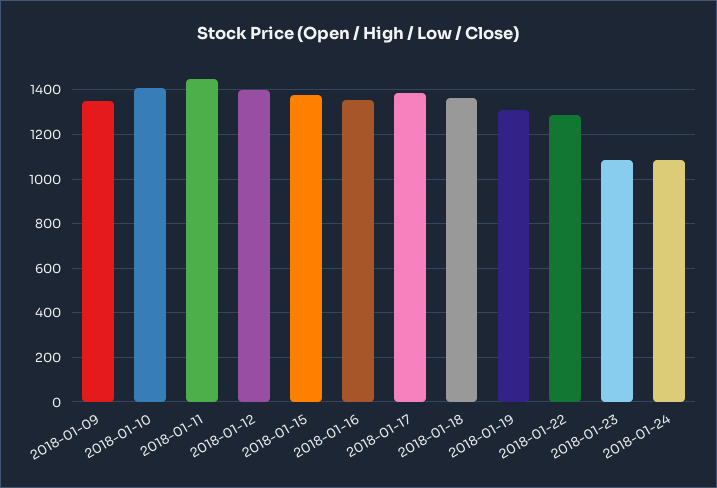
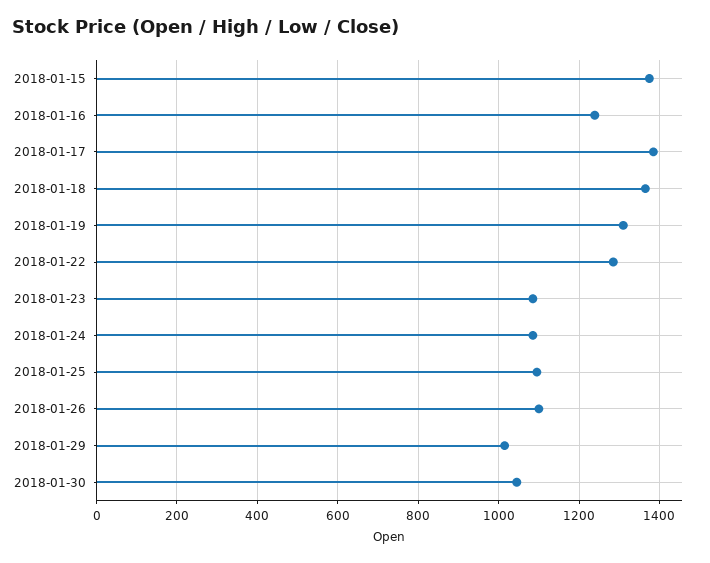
2018-01-09: 1350 -> none
2018-01-10: 1400 -> none
2018-01-11: 1450 -> none
2018-01-12: 1400 -> none
2018-01-16: 1350 -> 1240
2018-01-25: none -> 1100
2018-01-26: none -> 1100
2018-01-29: none -> 1020
2018-01-30: none -> 1040

